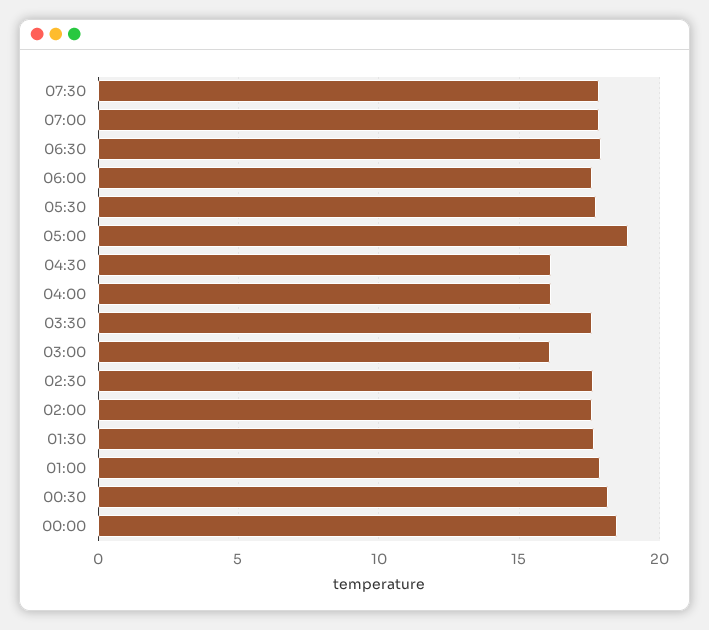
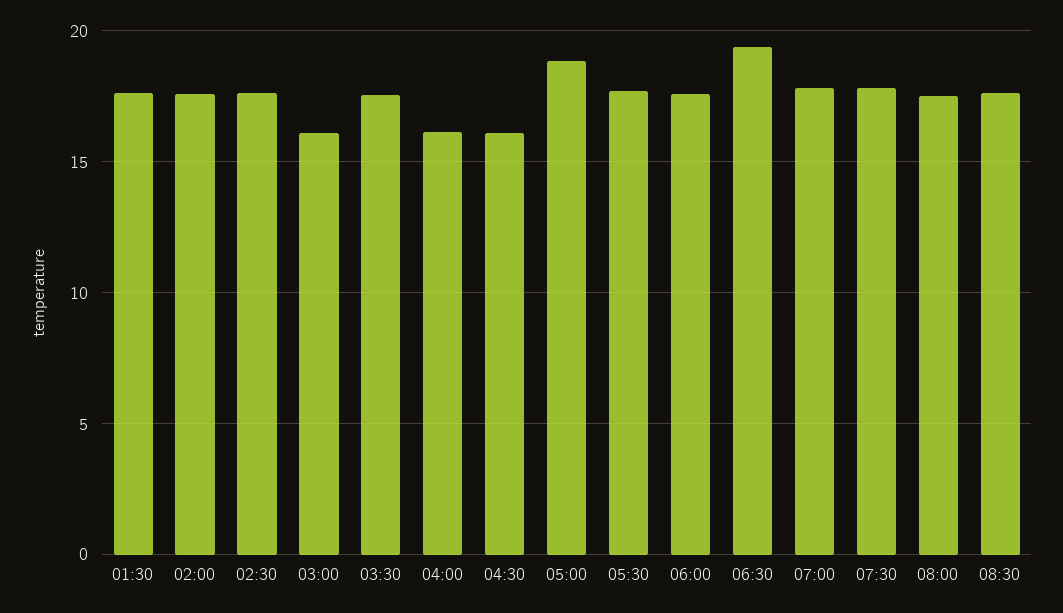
06:30: 18 -> 19.5
01:00: 18 -> none
00:30: 18 -> none
00:00: 18.5 -> none
08:00: none -> 17.5
08:30: none -> 17.5

